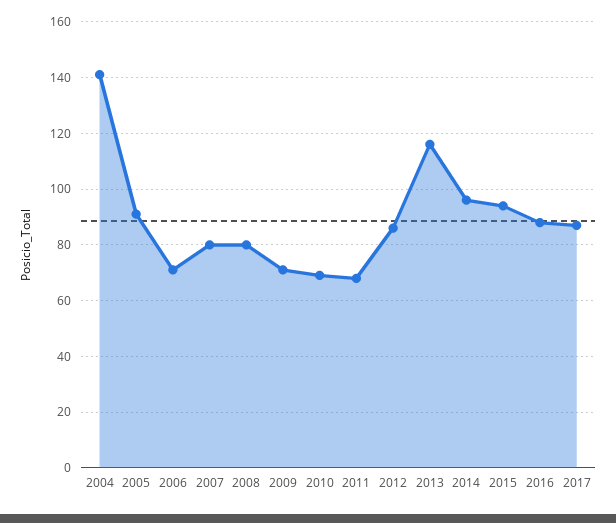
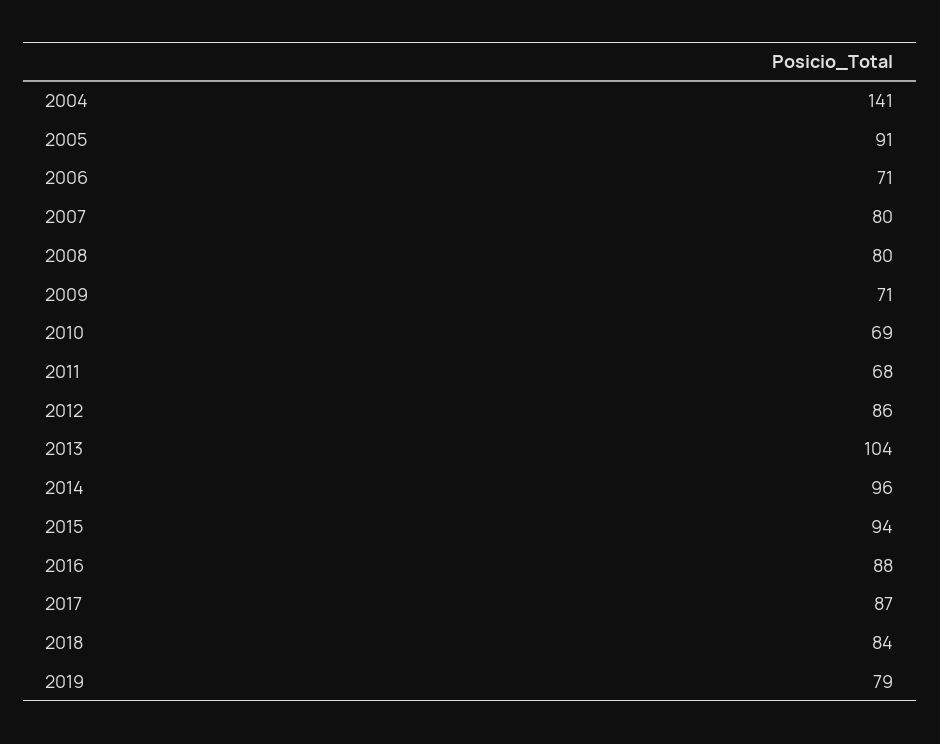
2013: 115 -> 104
2018: none -> 84
2019: none -> 79

